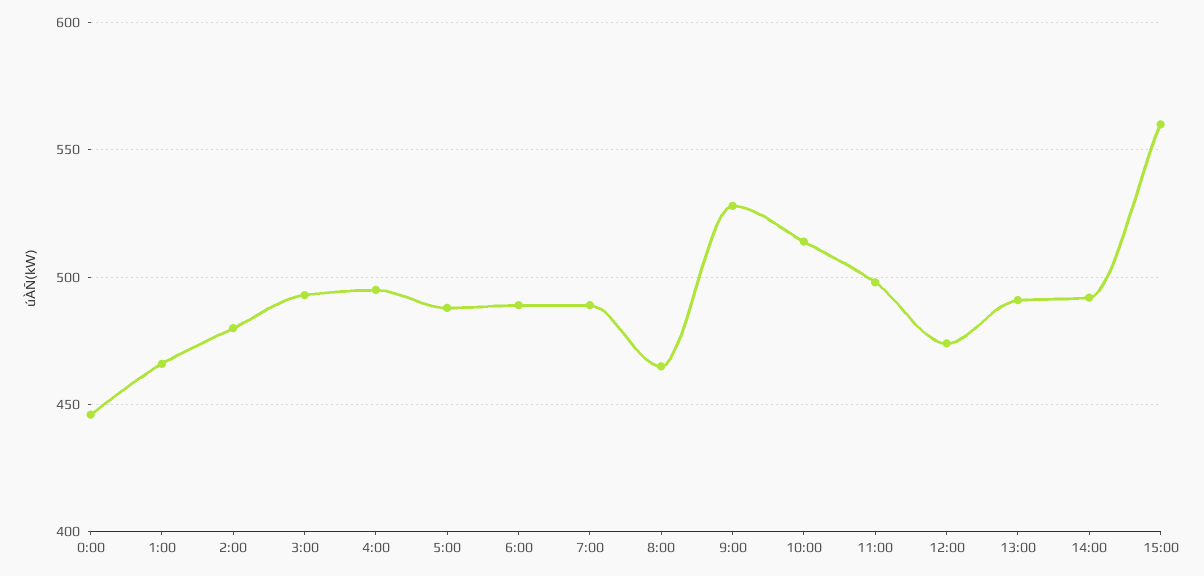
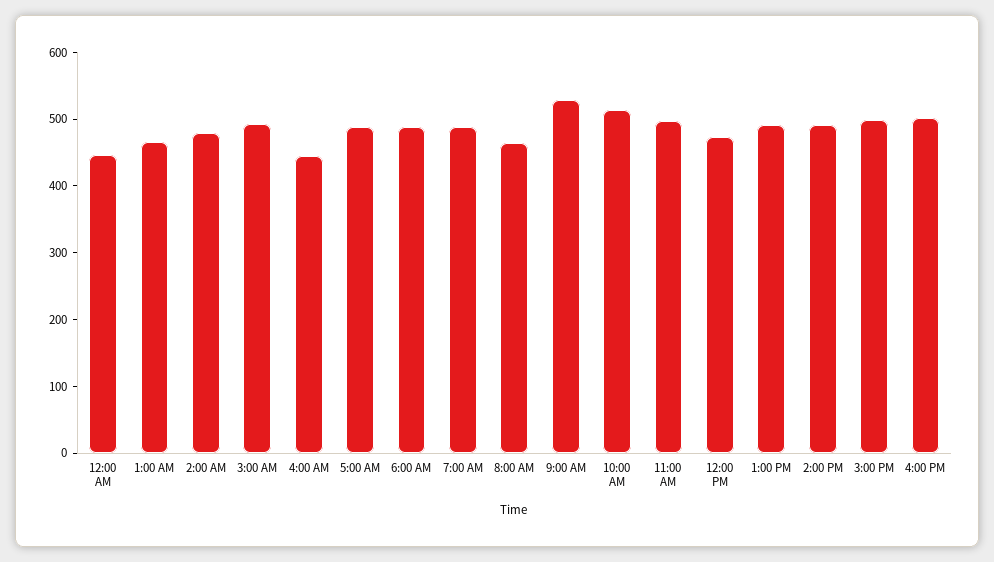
4:00: 495 -> 440
15:00: 560 -> 500
4:00 PM: none -> 500

